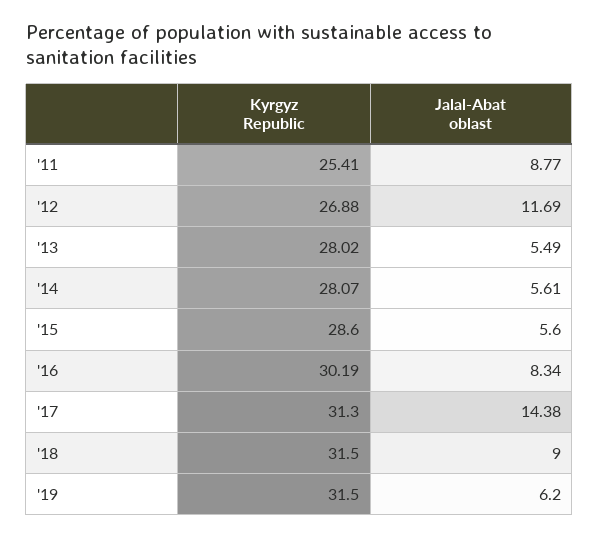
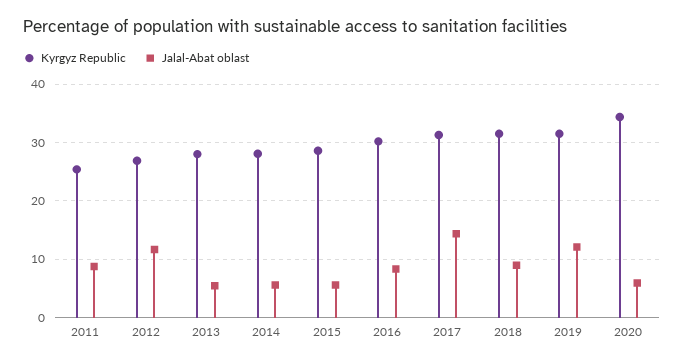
Jalal-Abat oblast, '19: 6.2 -> 12
Kyrgyz Republic, 2020: none -> 34
Jalal-Abat oblast, 2020: none -> 6

